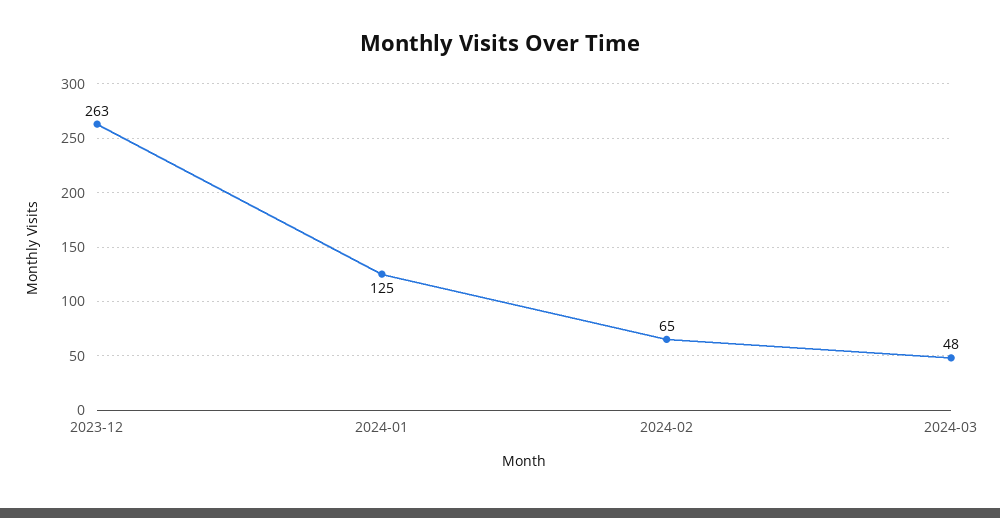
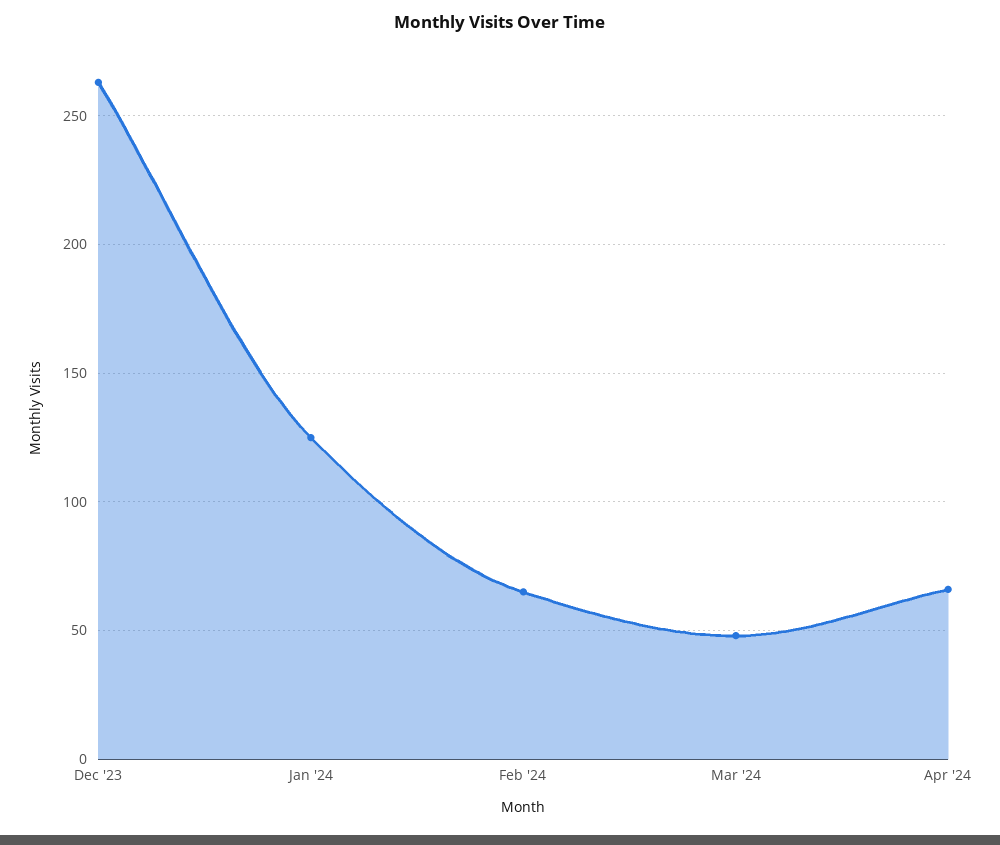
Apr '24: none -> 65

